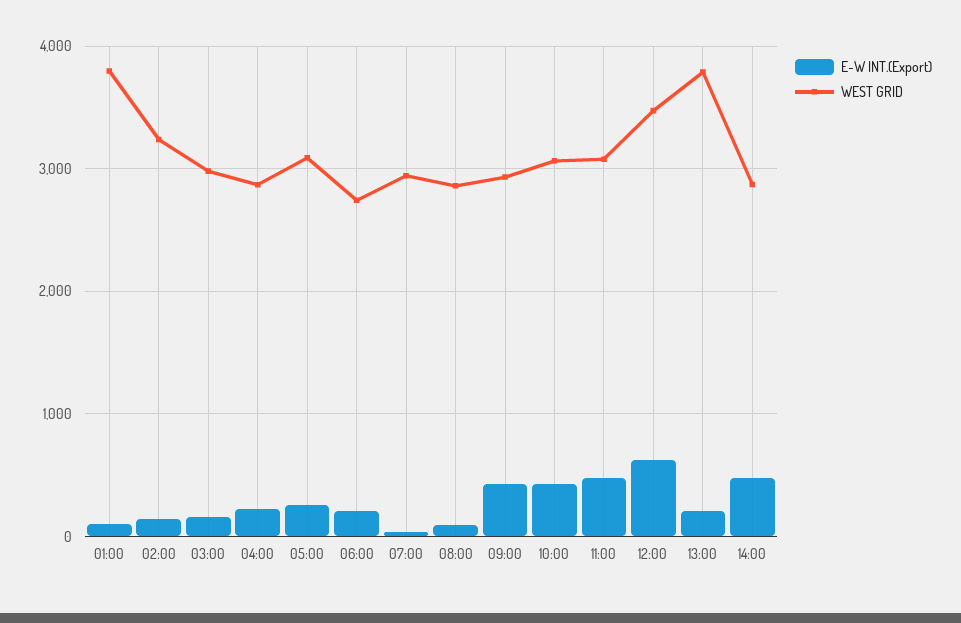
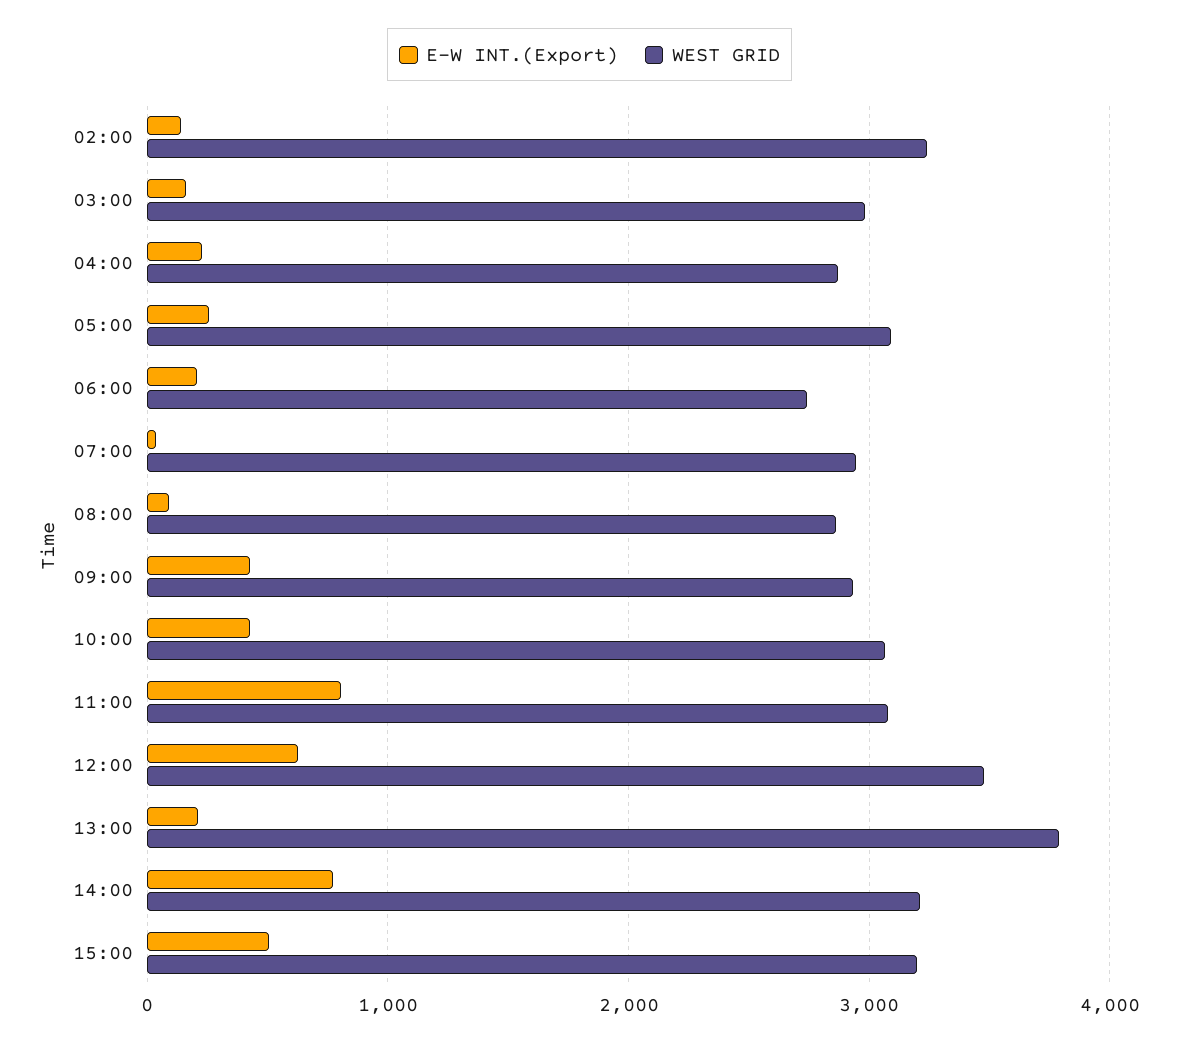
E-W INT.(Export), 01:00: 100 -> none
WEST GRID, 01:00: 3800 -> none
E-W INT.(Export), 11:00: 500 -> 800
E-W INT.(Export), 14:00: 500 -> 800
WEST GRID, 14:00: 2900 -> 3200
E-W INT.(Export), 15:00: none -> 500
WEST GRID, 15:00: none -> 3200

